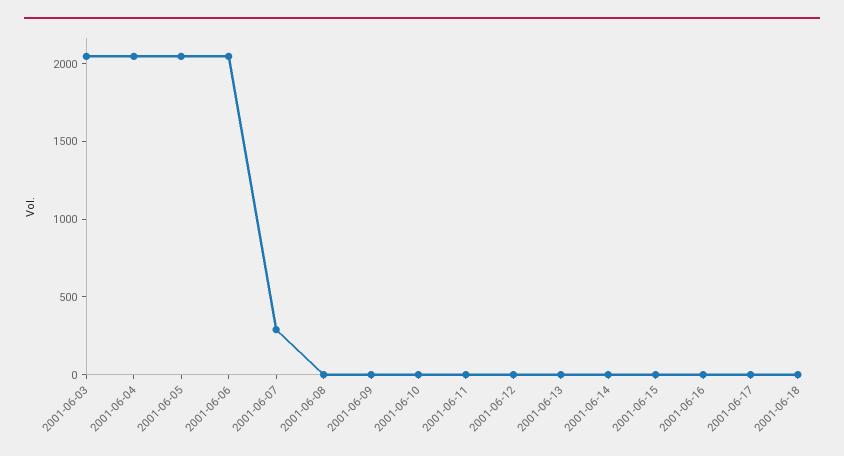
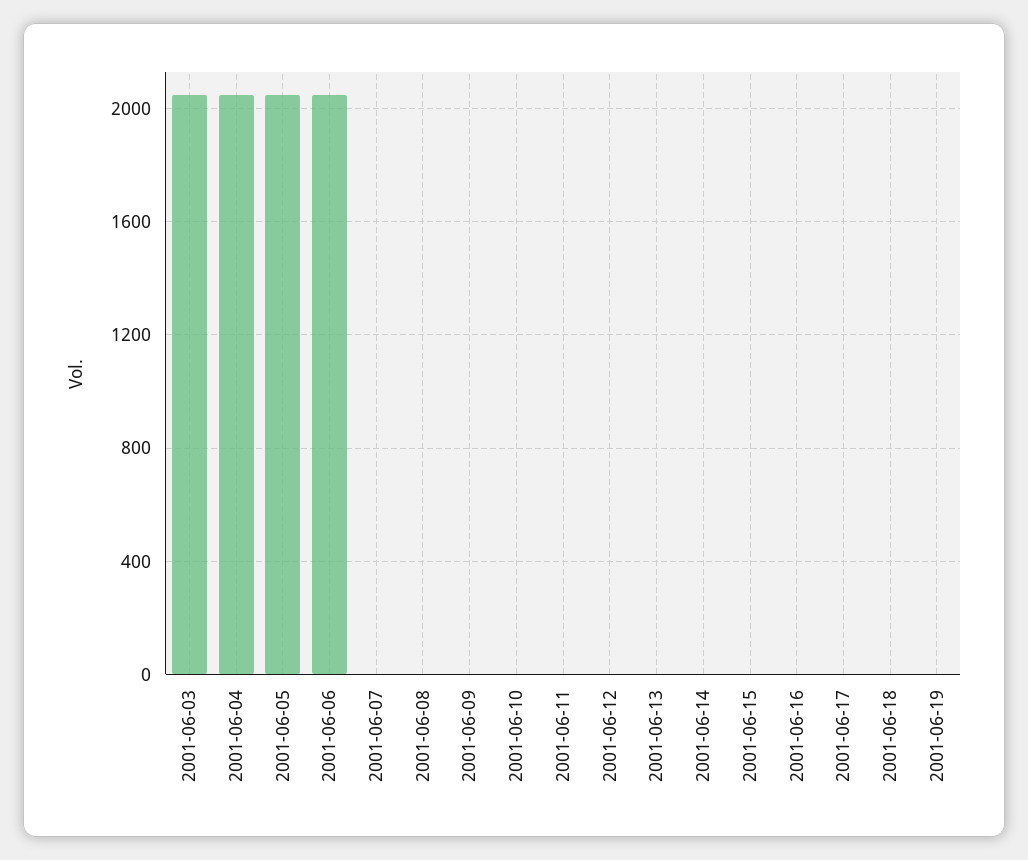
2001-06-07: 300 -> 0
2001-06-19: none -> 0

